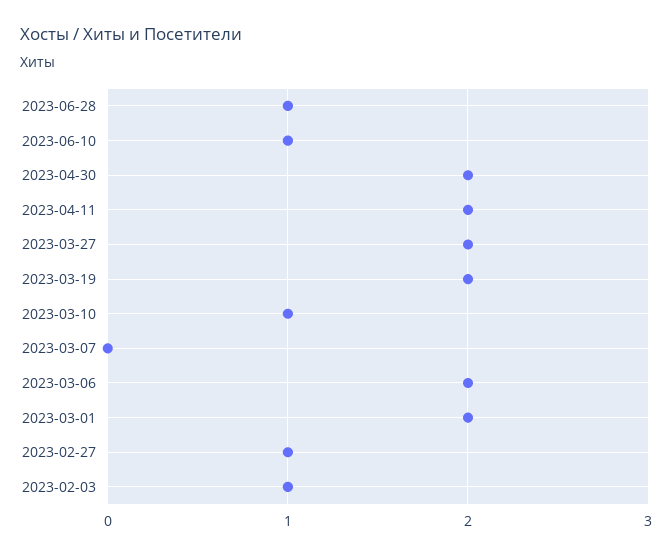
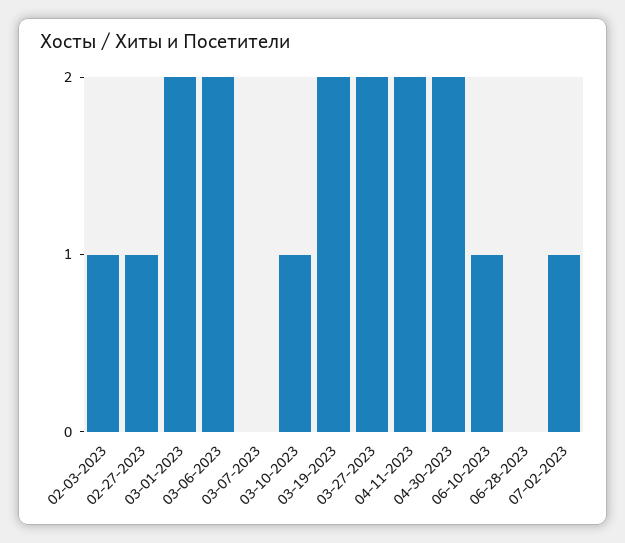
2023-06-28: 1 -> 0
07-02-2023: none -> 1

